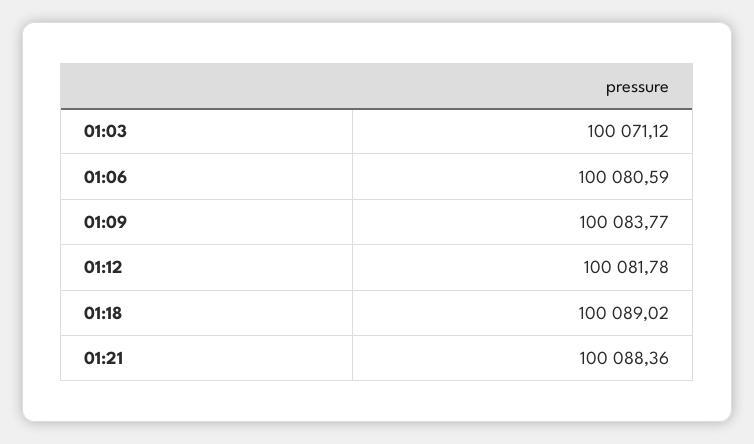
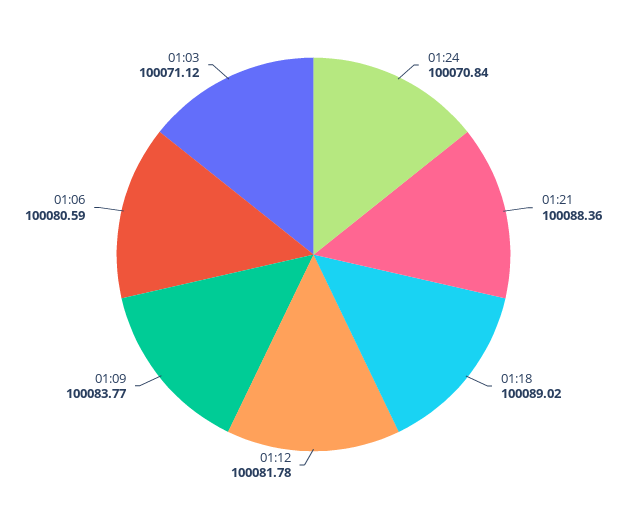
01:24: none -> 100070.84

